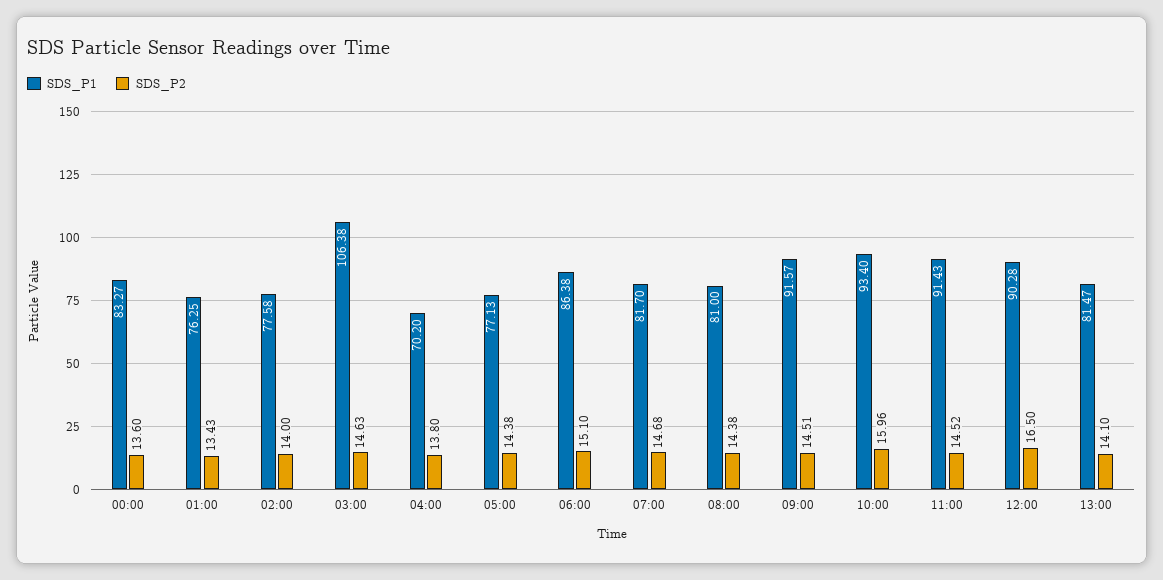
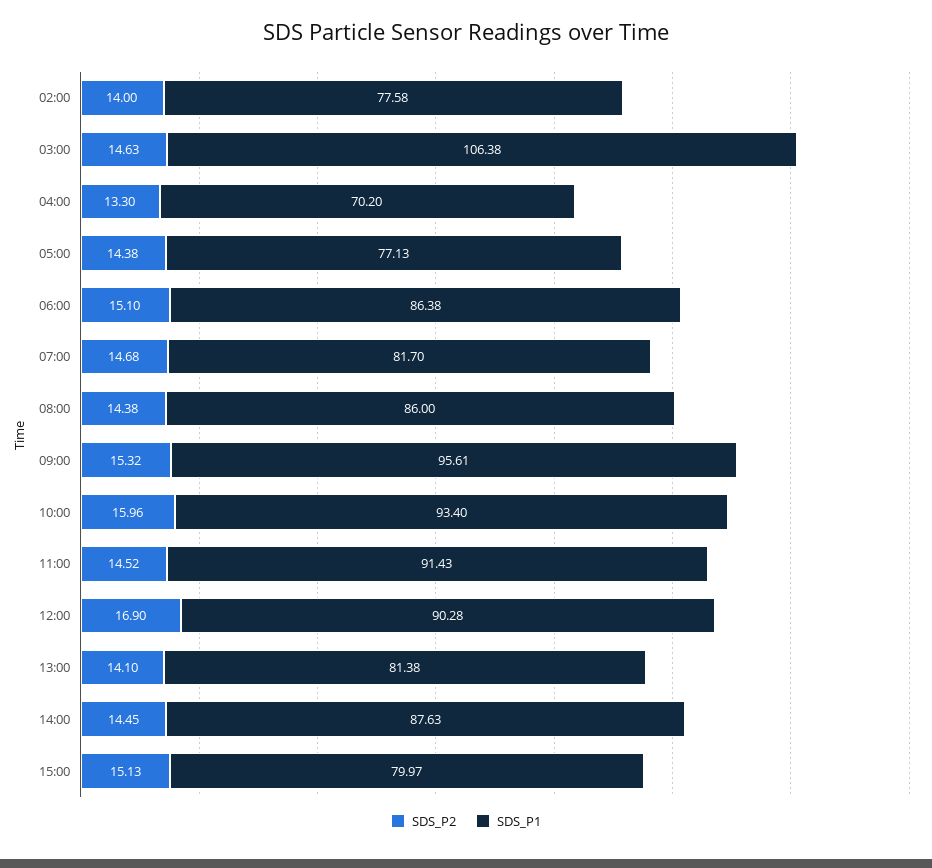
SDS_P1, 00:00: 83.27 -> none
SDS_P2, 00:00: 13.6 -> none
SDS_P1, 01:00: 76.25 -> none
SDS_P2, 01:00: 13.43 -> none
SDS_P2, 04:00: 13.8 -> 13.3
SDS_P1, 08:00: 81 -> 86
SDS_P1, 09:00: 91.57 -> 95.61
SDS_P2, 09:00: 14.51 -> 15.32
SDS_P2, 12:00: 16.5 -> 16.9
SDS_P1, 13:00: 81.47 -> 81.38
SDS_P2, 14:00: none -> 14.45
SDS_P1, 14:00: none -> 87.63
SDS_P2, 15:00: none -> 15.13
SDS_P1, 15:00: none -> 79.97

